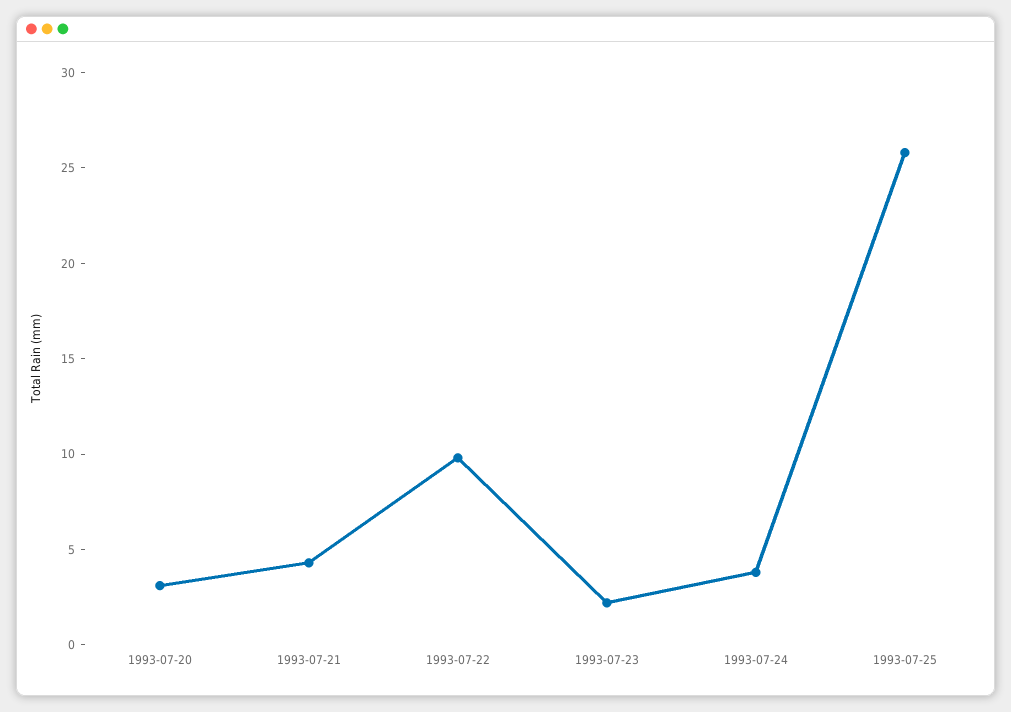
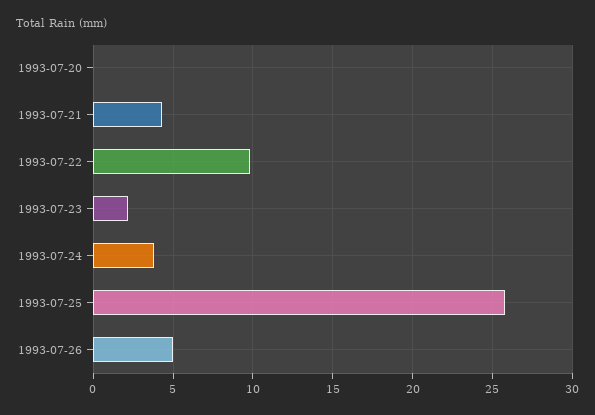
1993-07-20: 3 -> 0
1993-07-26: none -> 5

